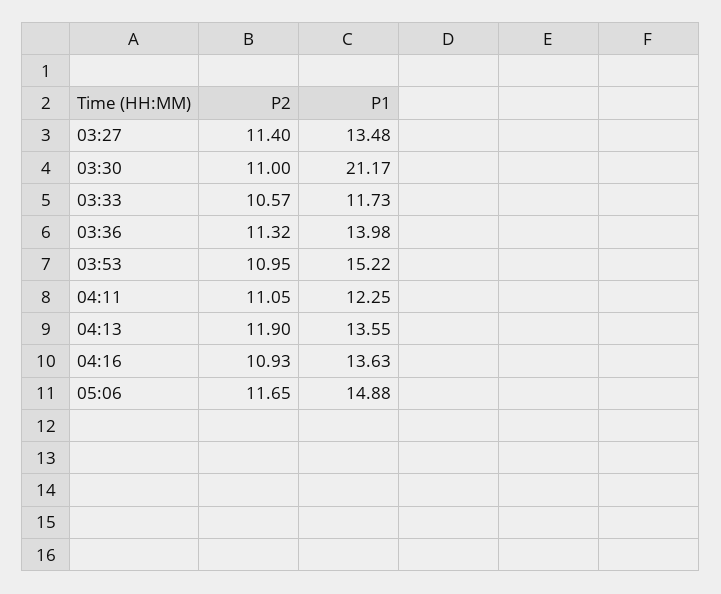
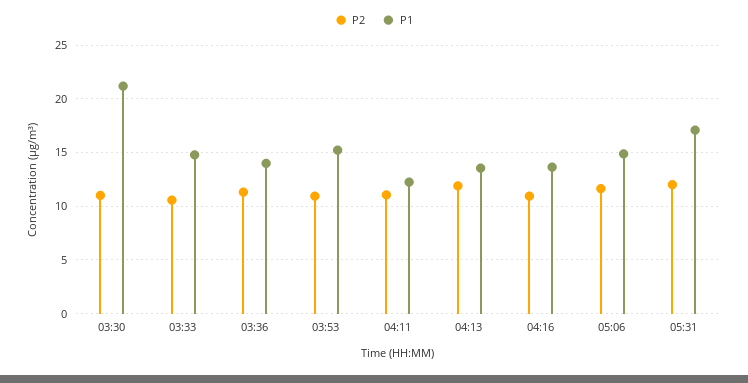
P2, 03:27: 11.4 -> none
P1, 03:27: 13.48 -> none
P1, 03:33: 11.73 -> 15
P2, 05:31: none -> 12
P1, 05:31: none -> 17

